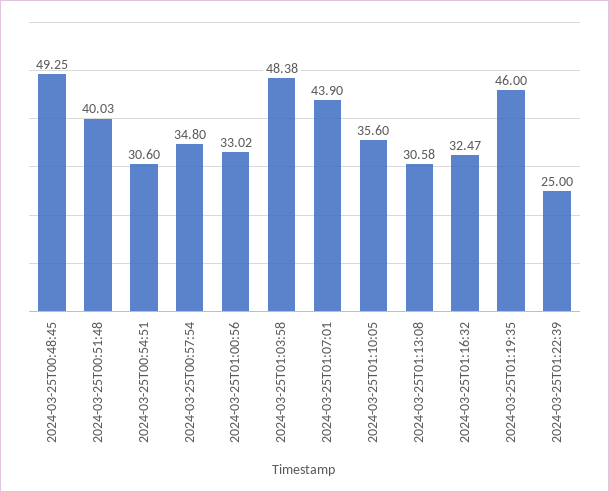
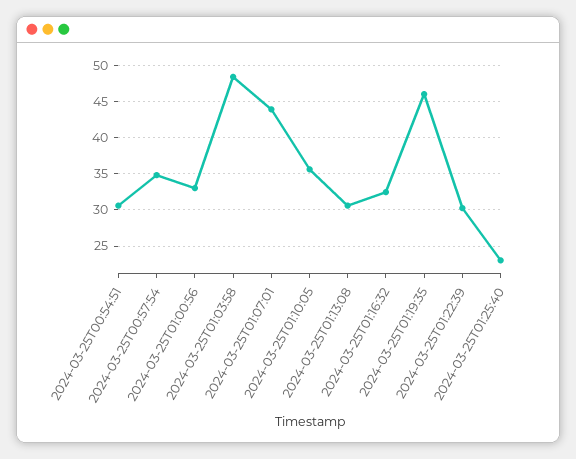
2024-03-25T00:48:45: 49.25 -> none
2024-03-25T00:51:48: 40.03 -> none
2024-03-25T01:22:39: 25 -> 30
2024-03-25T01:25:40: none -> 23

